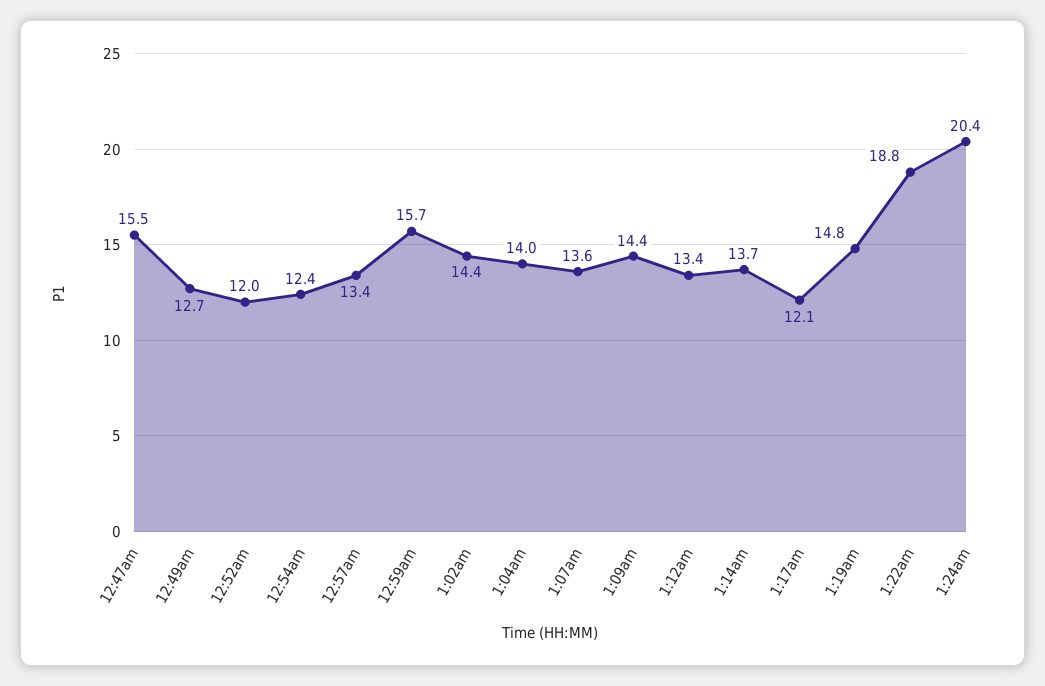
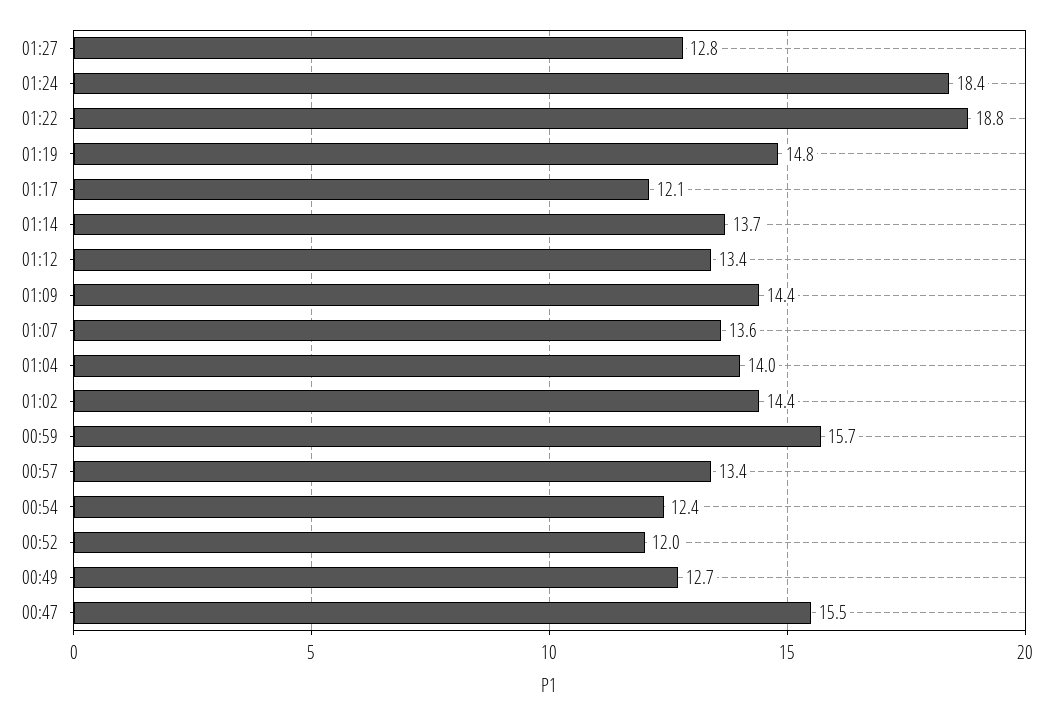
1:24am: 20.4 -> 18.4
01:27: none -> 12.8

